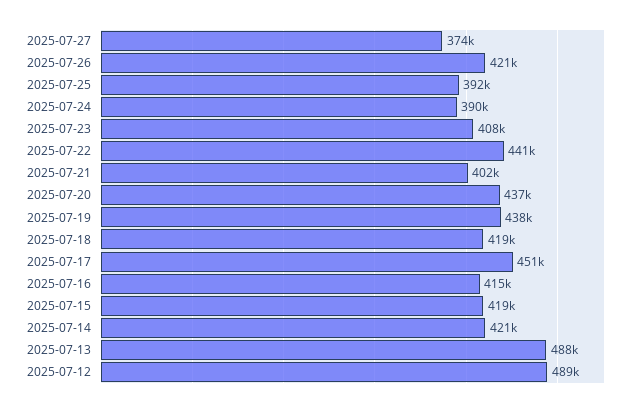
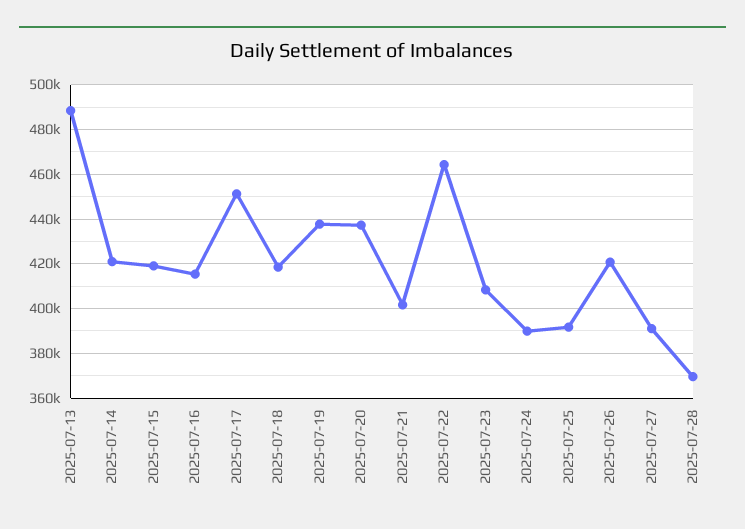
2025-07-27: 374000 -> 390000
2025-07-22: 441000 -> 465000
2025-07-12: 489000 -> none
2025-07-28: none -> 370000

